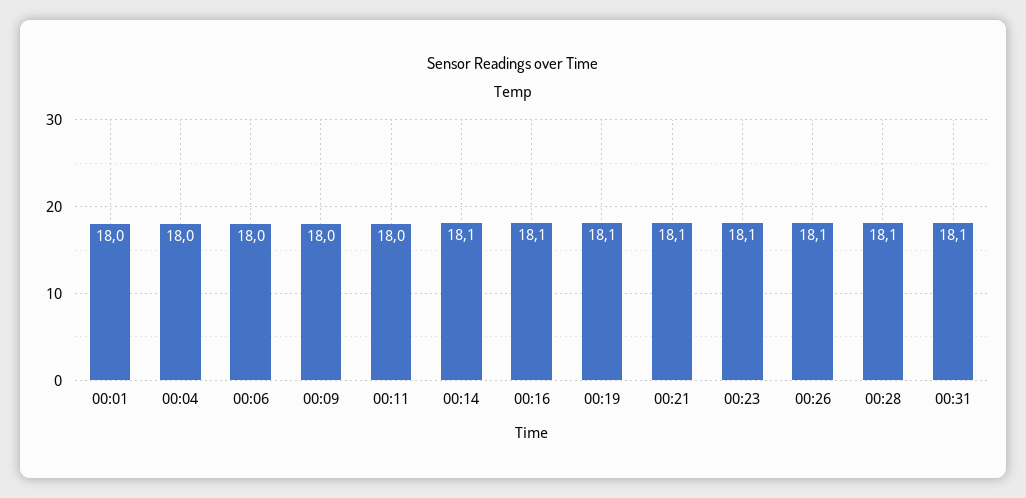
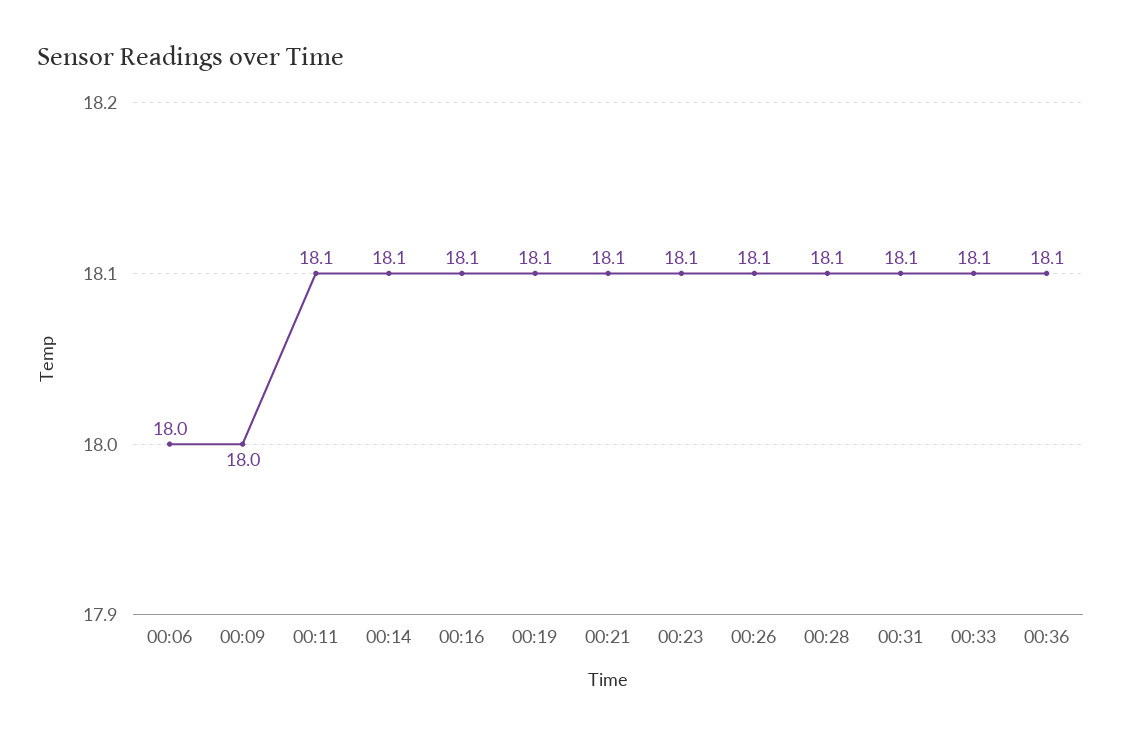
00:01: 18 -> none
00:04: 18 -> none
00:11: 18 -> 18.1
00:33: none -> 18.1
00:36: none -> 18.1

